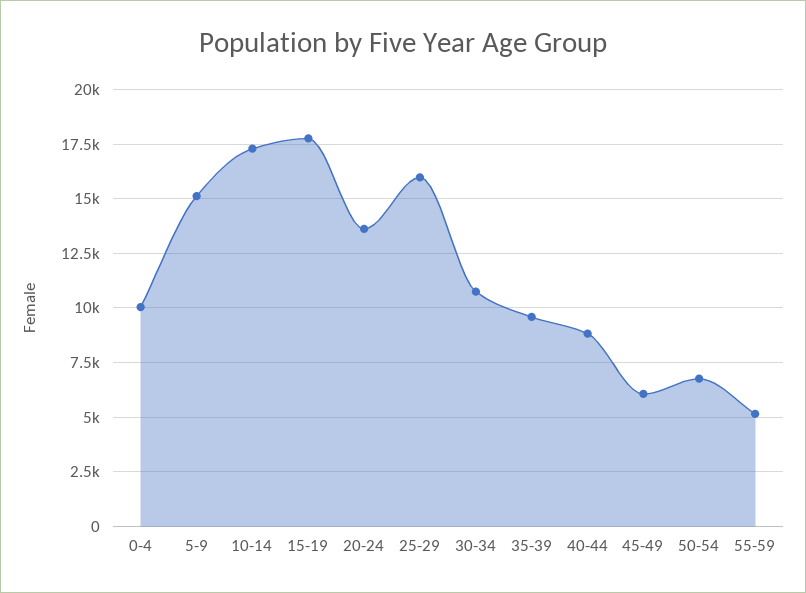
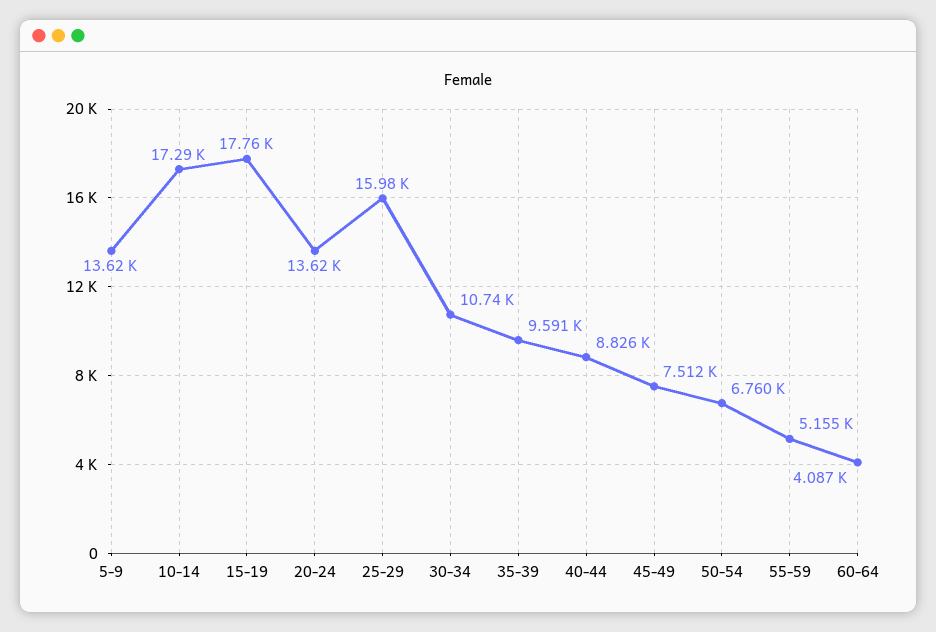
0-4: 10000 -> none
5-9: 15000 -> 13620
45-49: 6000 -> 7512
60-64: none -> 4087

